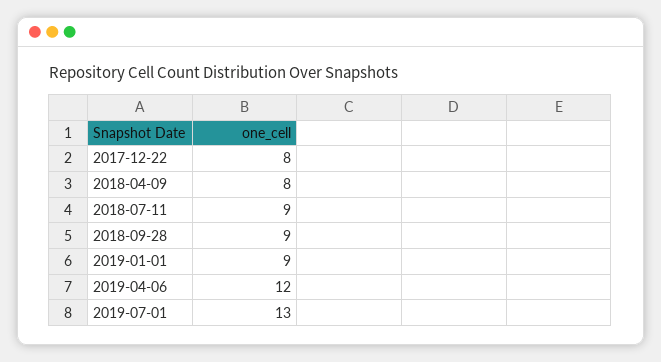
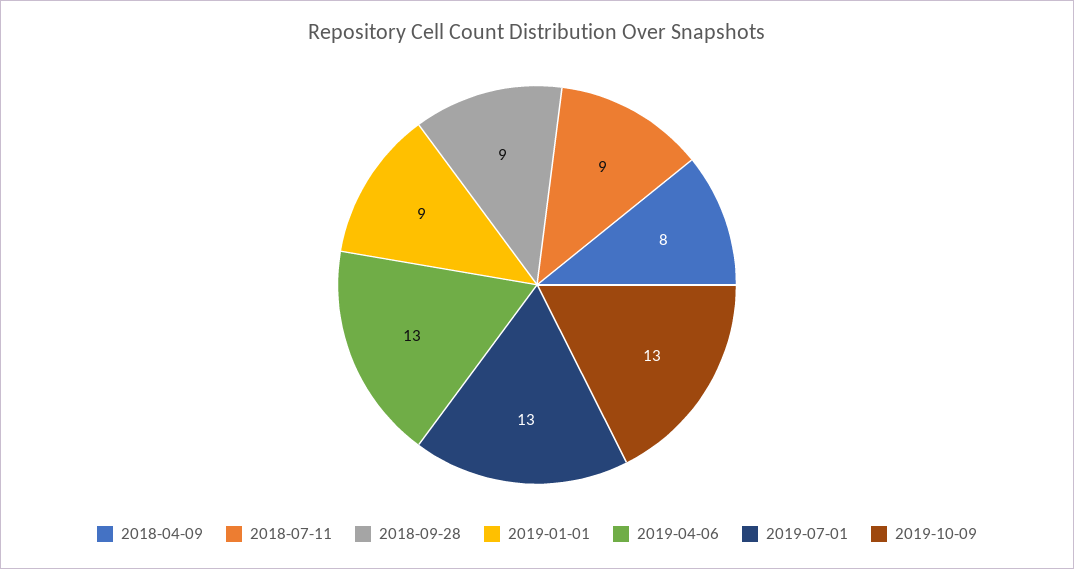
2017-12-22: 8 -> none
2019-04-06: 12 -> 13
2019-10-09: none -> 13

